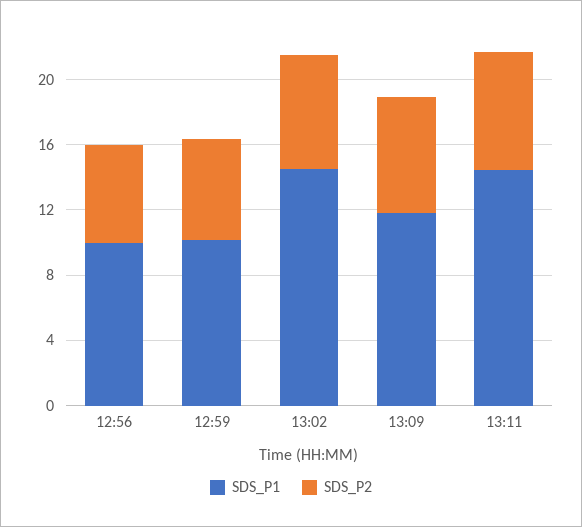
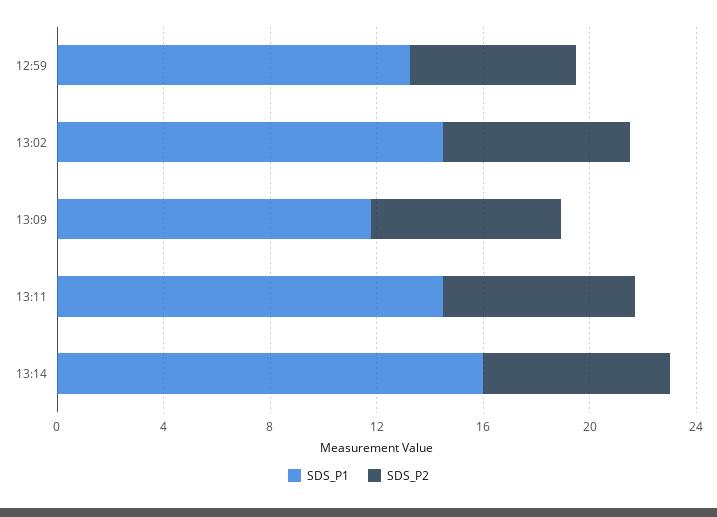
SDS_P1, 12:56: 10 -> none
SDS_P2, 12:56: 6 -> none
SDS_P1, 12:59: 10 -> 13
SDS_P1, 13:14: none -> 16
SDS_P2, 13:14: none -> 7

